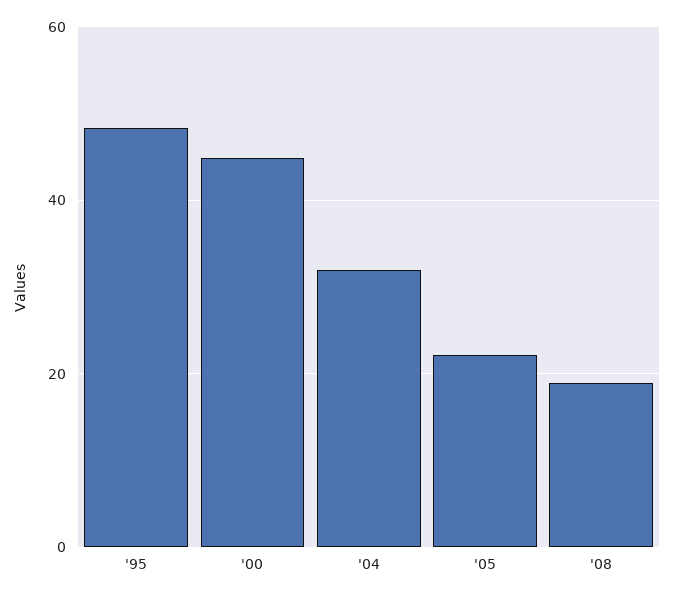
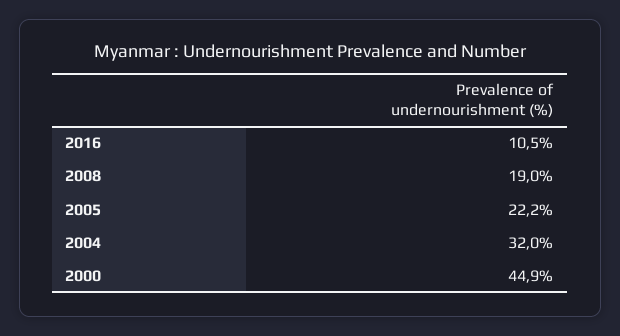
'95: 48 -> none
2016: none -> 10.5

